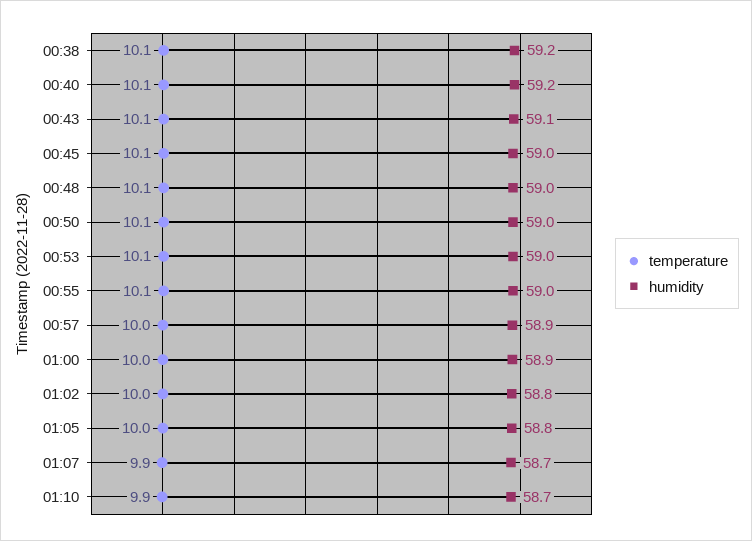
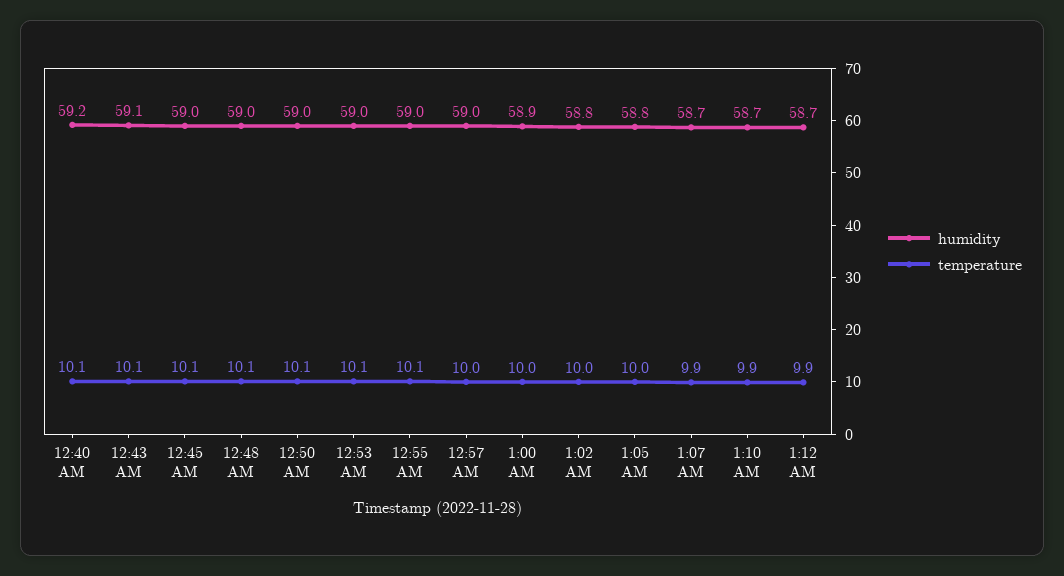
temperature, 00:38: 10.1 -> none
humidity, 00:38: 59.2 -> none
humidity, 00:57: 58.9 -> 59
humidity, 1:12 AM: none -> 58.7
temperature, 1:12 AM: none -> 9.9

